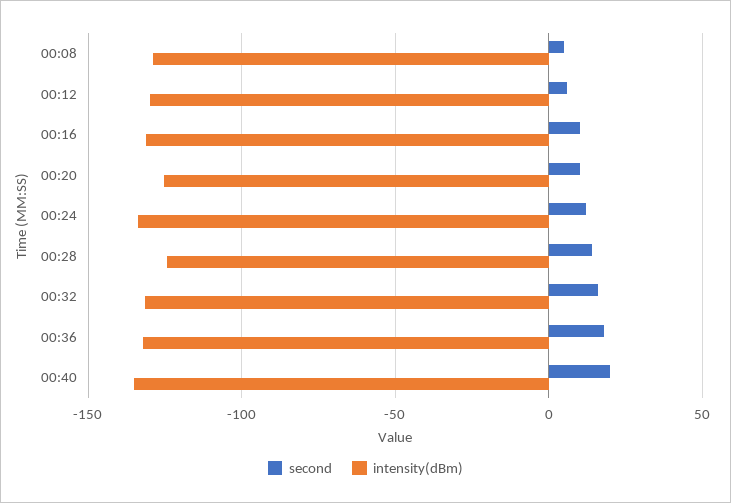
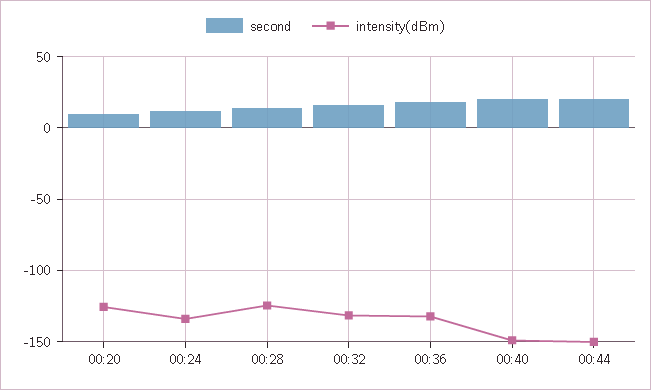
second, 00:08: 5 -> none
intensity(dBm), 00:08: -130 -> none
second, 00:12: 5 -> none
intensity(dBm), 00:12: -130 -> none
second, 00:16: 10 -> none
intensity(dBm), 00:16: -130 -> none
intensity(dBm), 00:40: -135 -> -150
second, 00:44: none -> 20
intensity(dBm), 00:44: none -> -150

